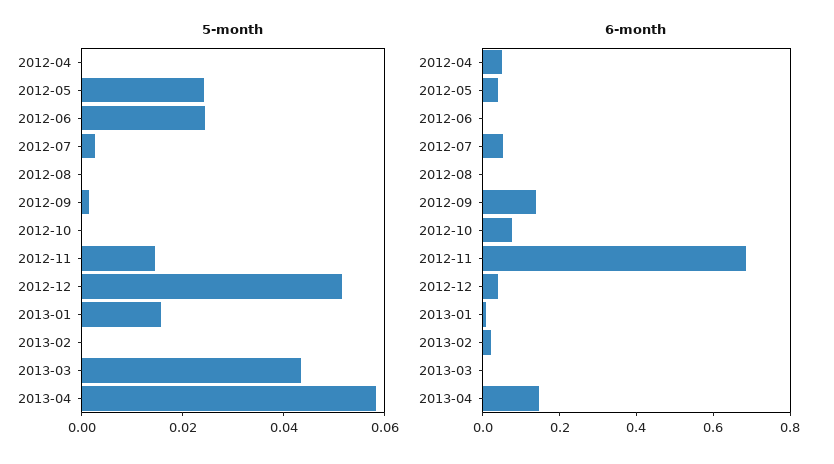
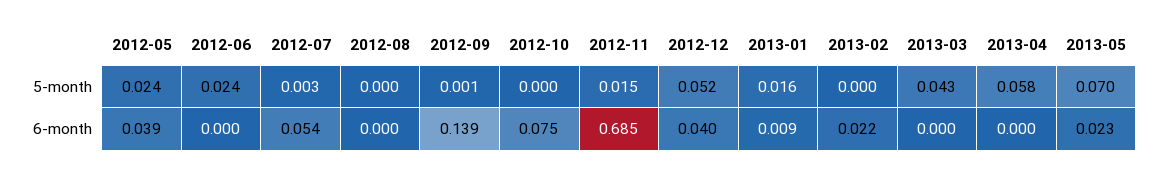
5-month, 2012-04: 0 -> none
6-month, 2012-04: 0.05 -> none
6-month, 2013-04: 0.15 -> 0
5-month, 2013-05: none -> 0.07
6-month, 2013-05: none -> 0.023

